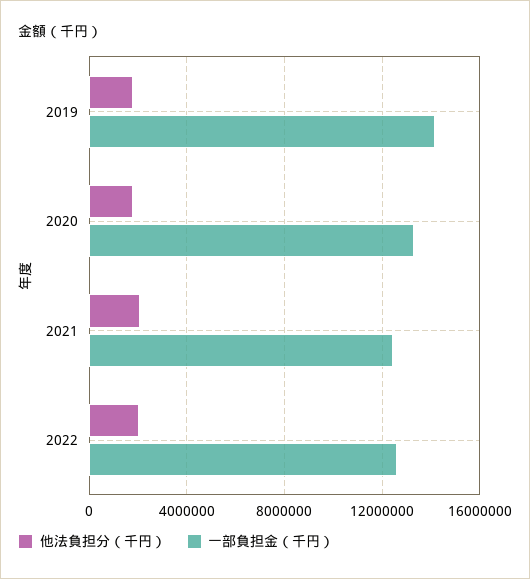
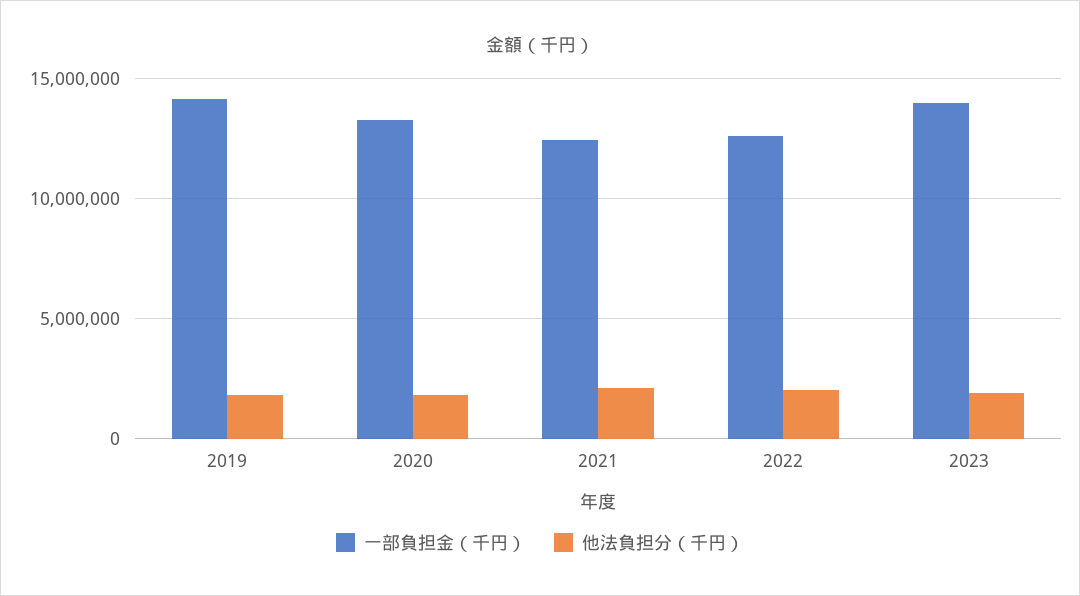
一部負担金（千円）, 2023: none -> 14000000
他法負担分（千円）, 2023: none -> 2000000

